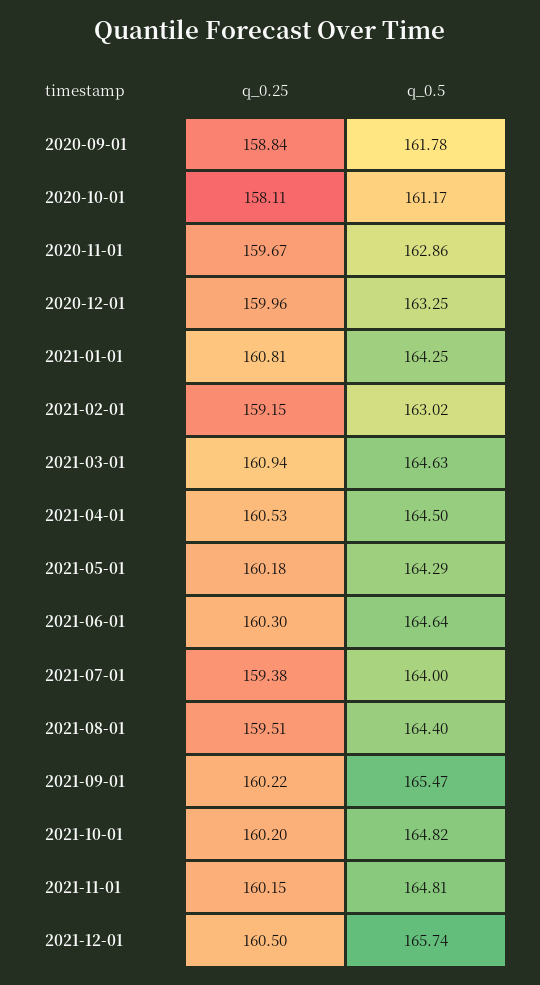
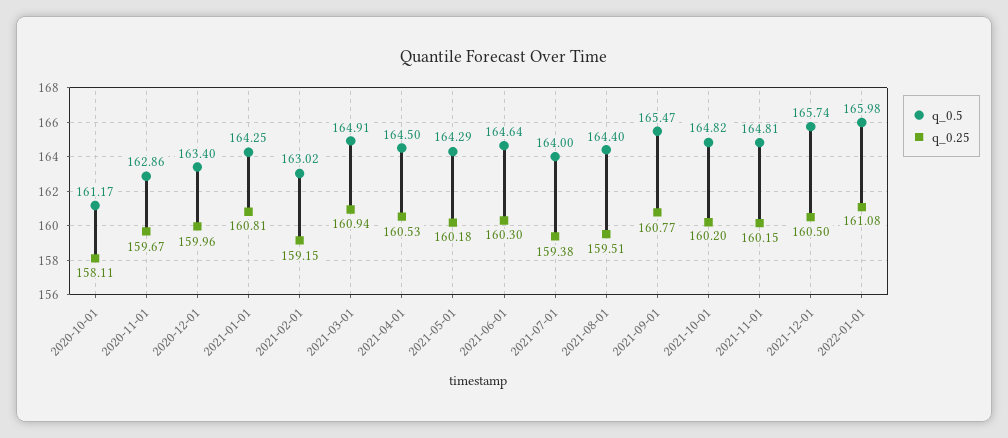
q_0.25, 2020-09-01: 158.84 -> none
q_0.5, 2020-09-01: 161.78 -> none
q_0.5, 2020-12-01: 163.25 -> 163.4
q_0.5, 2021-03-01: 164.63 -> 164.91
q_0.25, 2021-09-01: 160.22 -> 160.77
q_0.5, 2022-01-01: none -> 165.98
q_0.25, 2022-01-01: none -> 161.08

